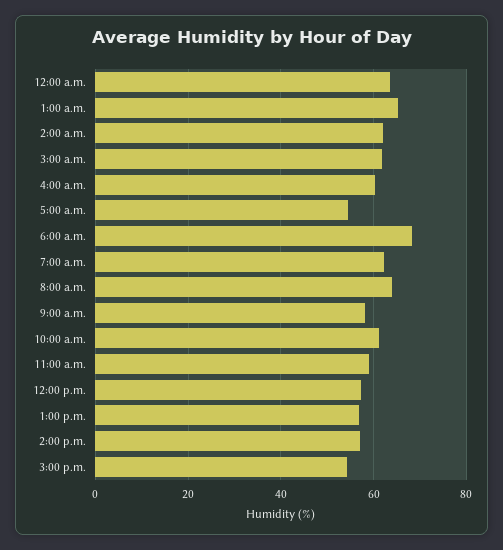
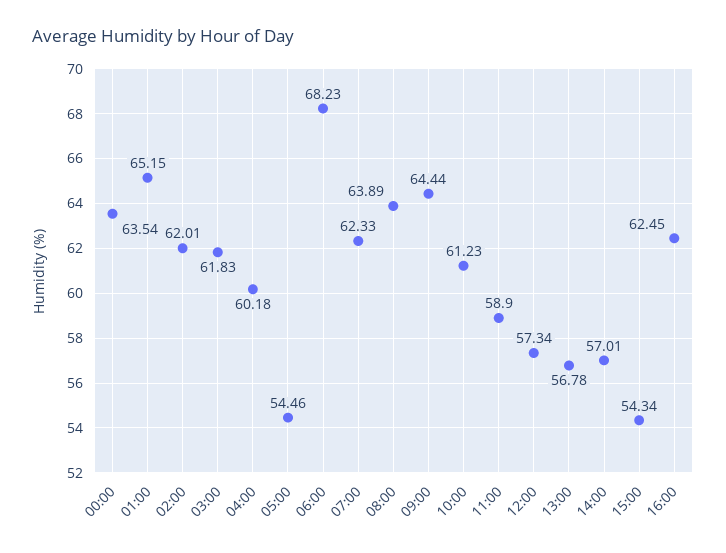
9:00 a.m.: 58 -> 64.44
16:00: none -> 62.45

